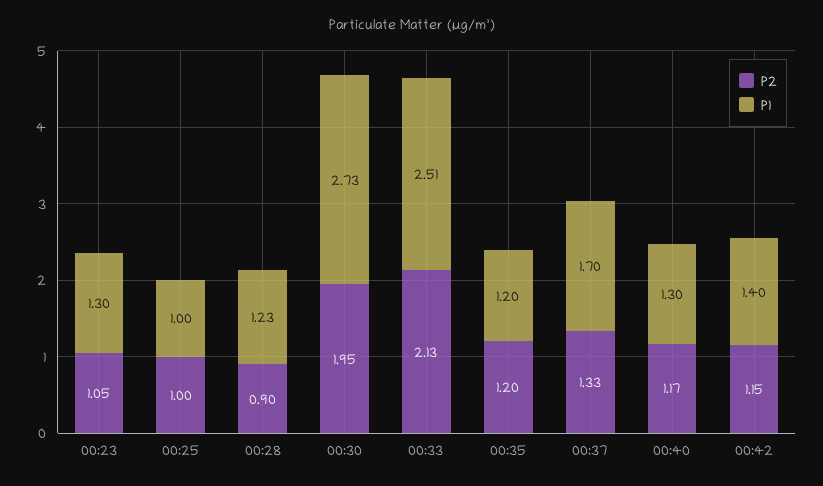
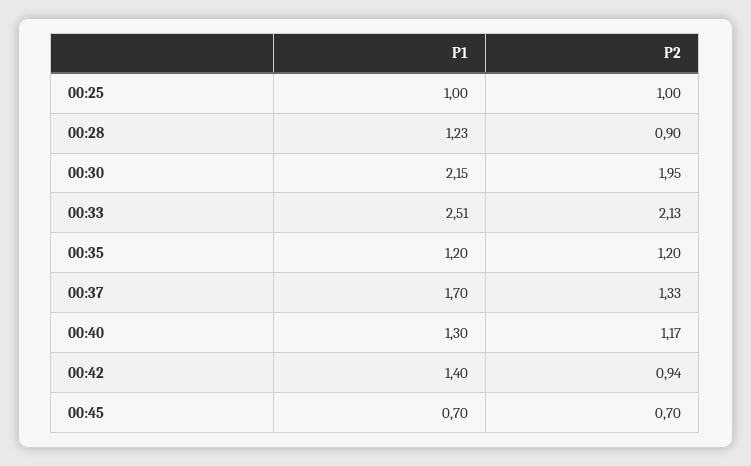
P2, 00:23: 1.05 -> none
P1, 00:23: 1.3 -> none
P1, 00:30: 2.73 -> 2.15
P2, 00:42: 1.15 -> 0.94
P1, 00:45: none -> 0.7
P2, 00:45: none -> 0.7

